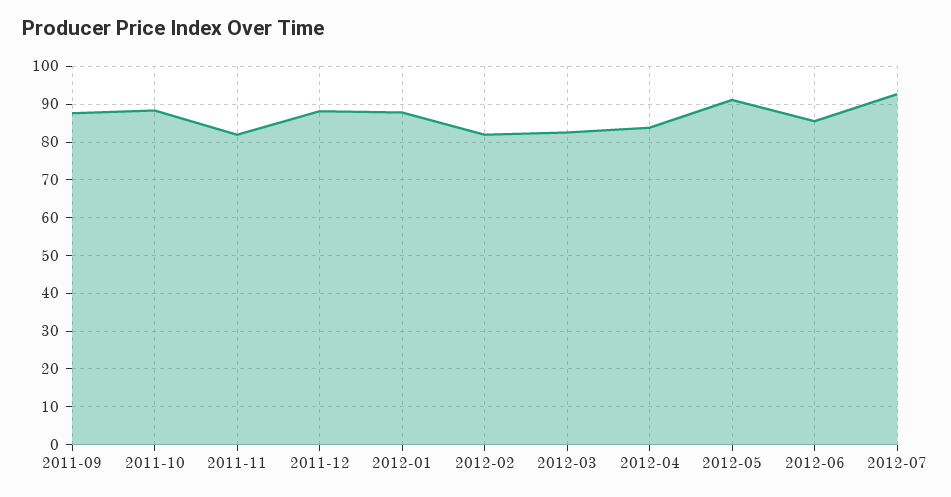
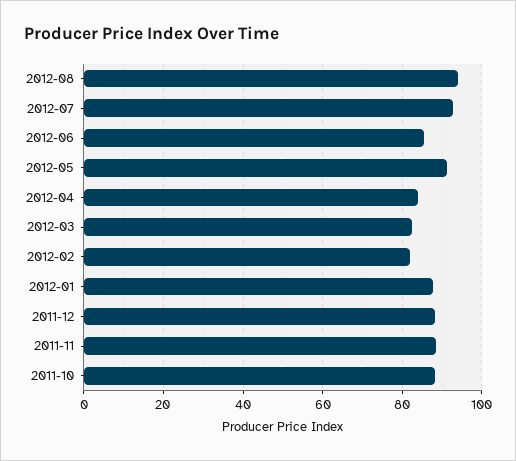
2011-09: 88 -> none
2011-11: 82 -> 88
2012-08: none -> 94

